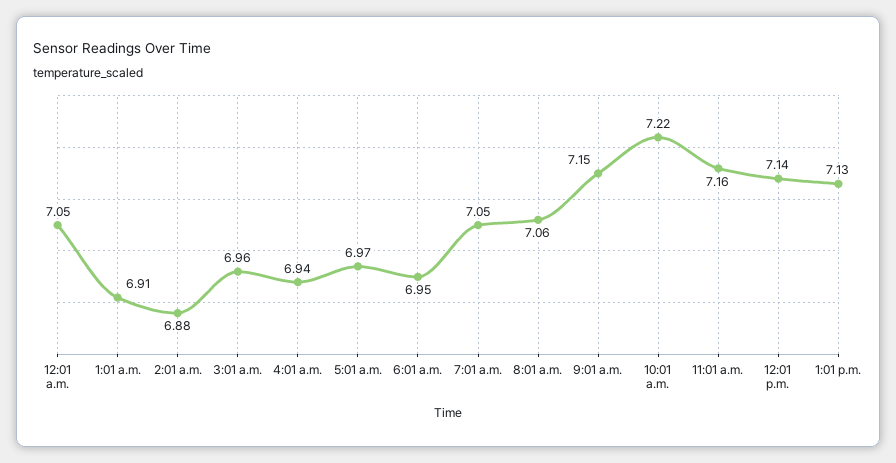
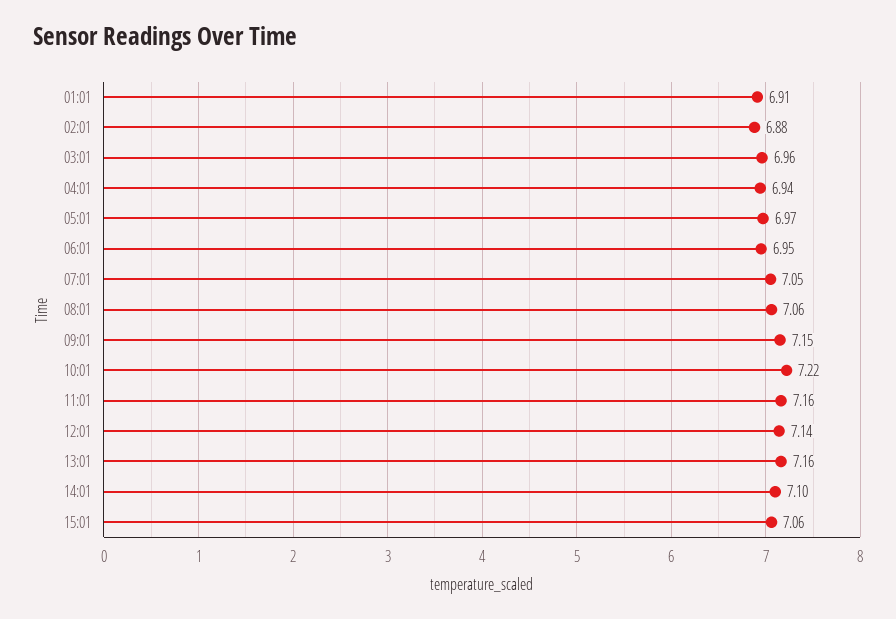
12:01 a.m.: 7.05 -> none
1:01 p.m.: 7.13 -> 7.16
14:01: none -> 7.1
15:01: none -> 7.06

